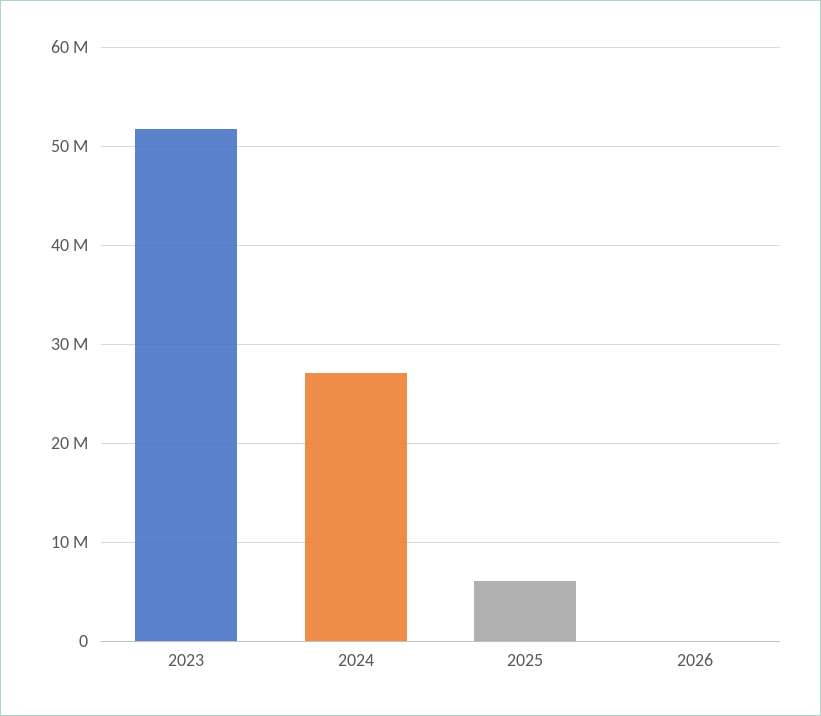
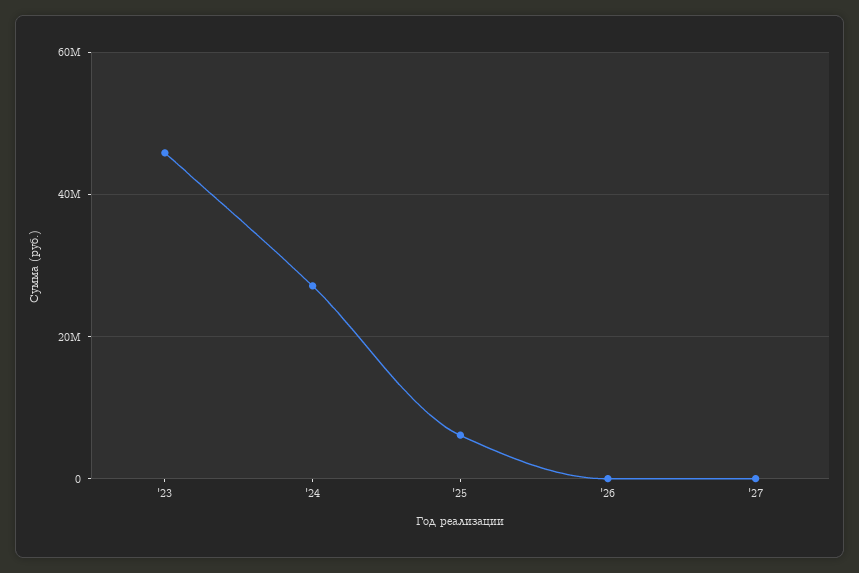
2023: 52000000 -> 46000000
'27: none -> 0

